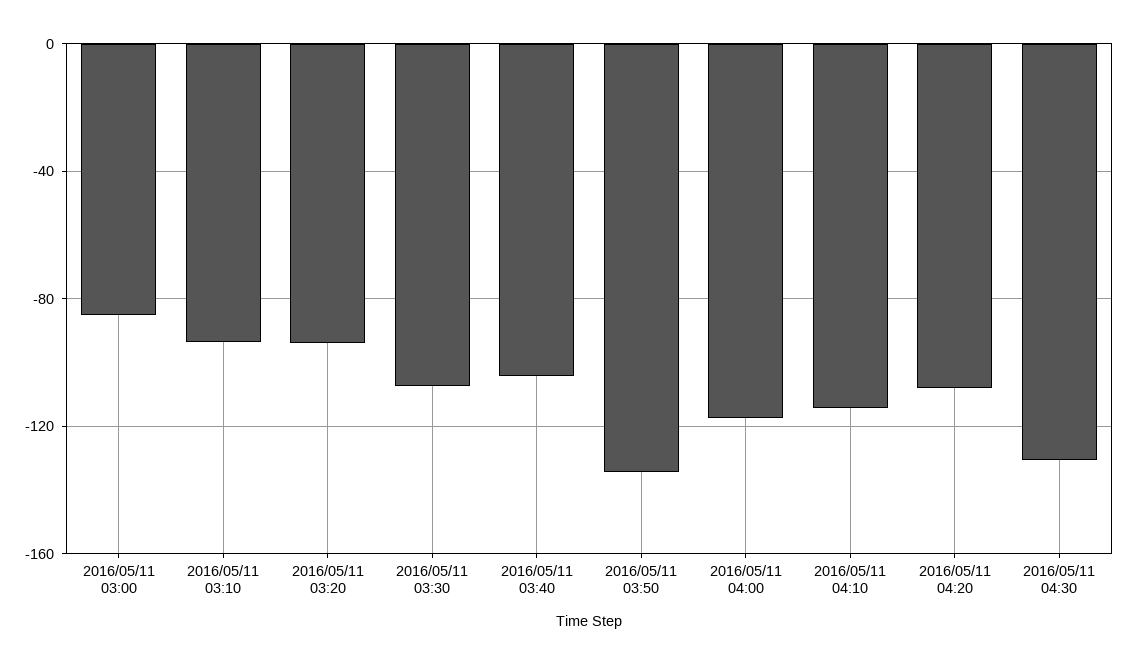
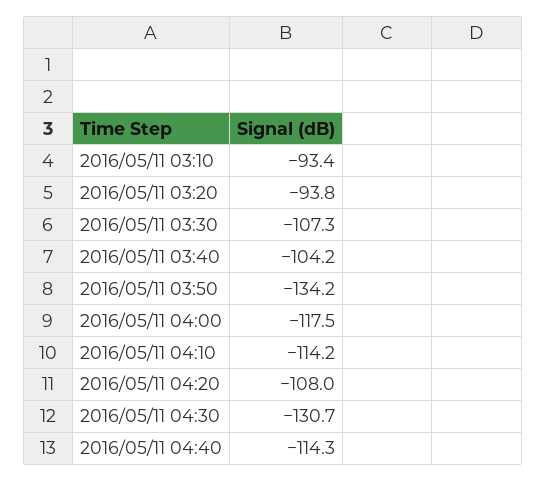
2016/05/11 03:00: -85 -> none
2016/05/11 04:40: none -> -114.3

